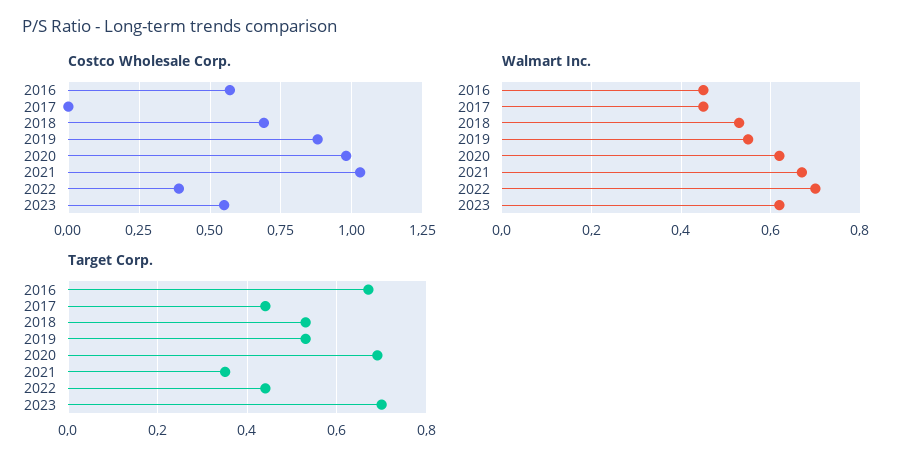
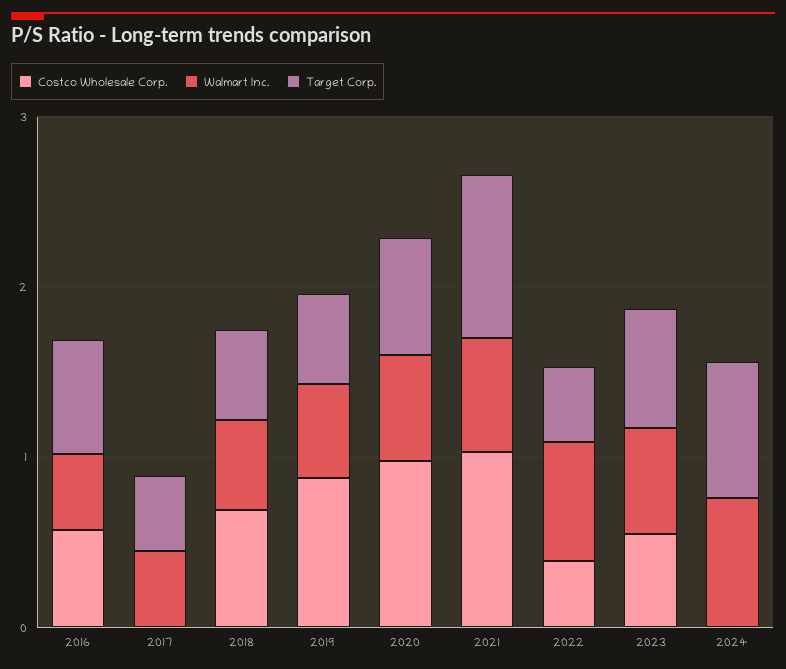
Target Corp., 2021: 0.35 -> 1
Costco Wholesale Corp., 2024: none -> 0
Walmart Inc., 2024: none -> 0.8
Target Corp., 2024: none -> 0.8

